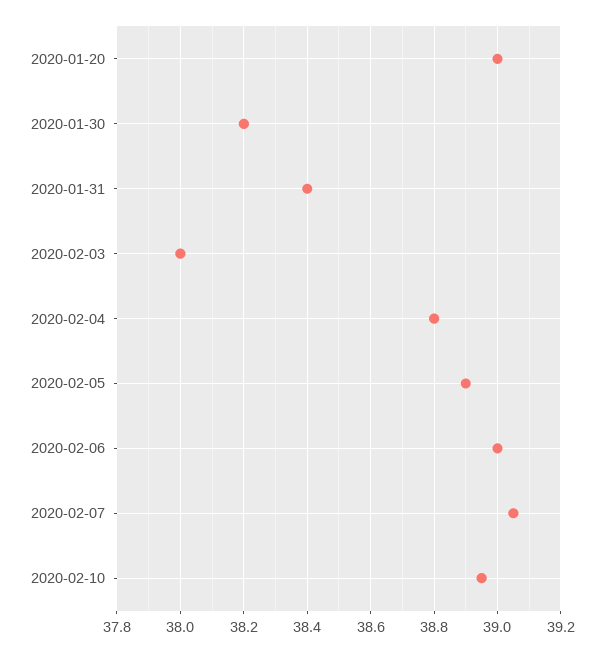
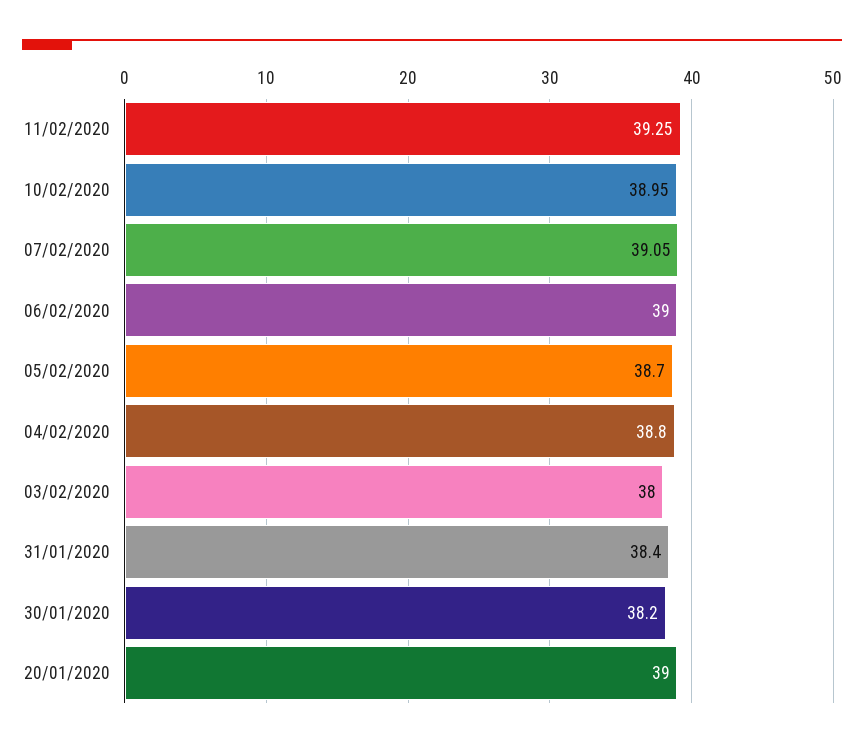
2020-02-05: 38.9 -> 38.7
11/02/2020: none -> 39.25

